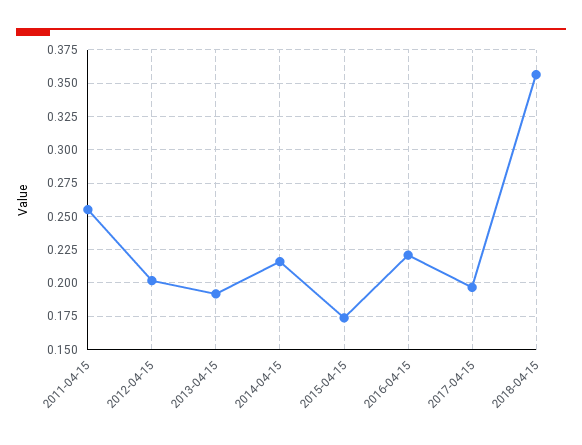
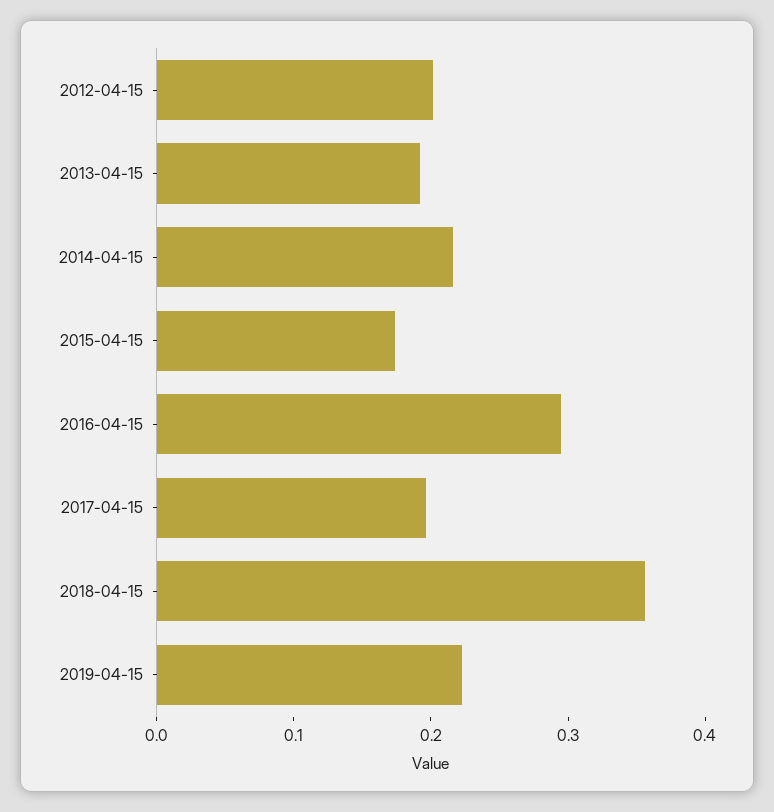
2011-04-15: 0.255 -> none
2016-04-15: 0.22 -> 0.3
2019-04-15: none -> 0.22

